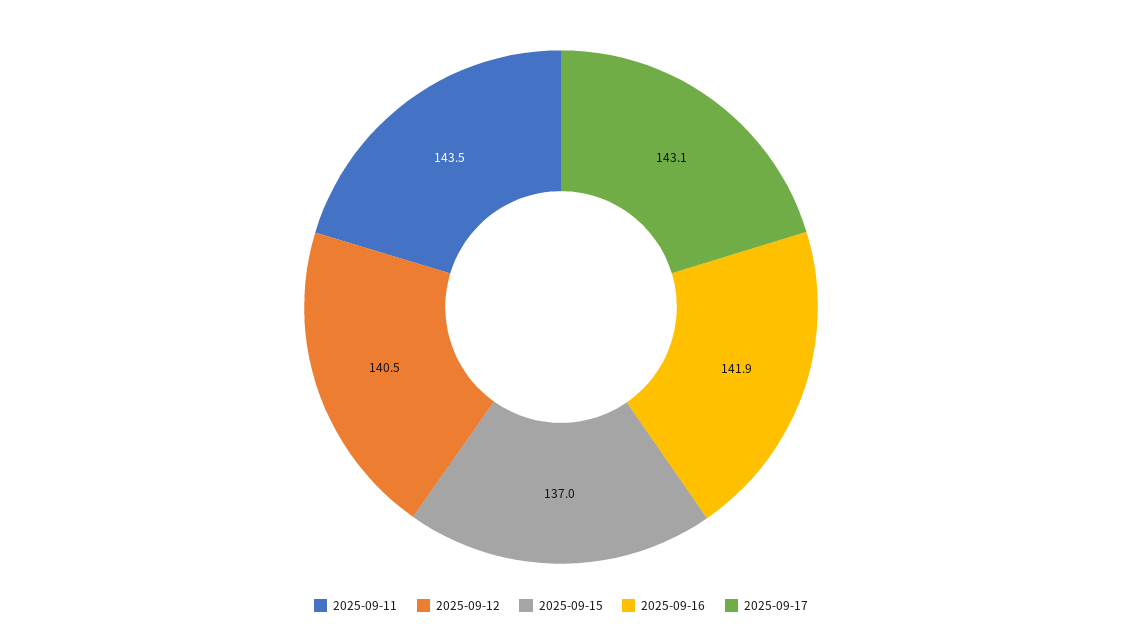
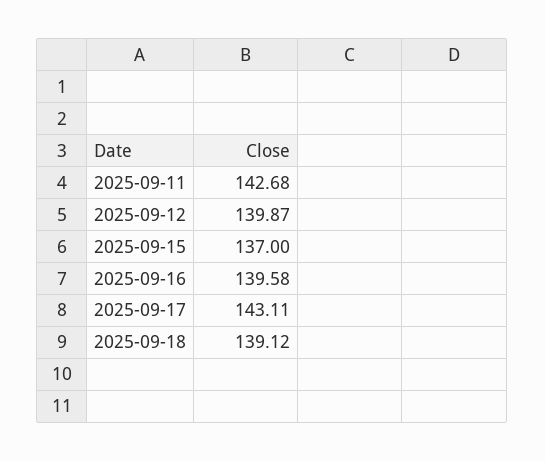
2025-09-11: 143.5 -> 142.68
2025-09-12: 140.5 -> 139.87
2025-09-16: 141.9 -> 139.58
2025-09-18: none -> 139.12

